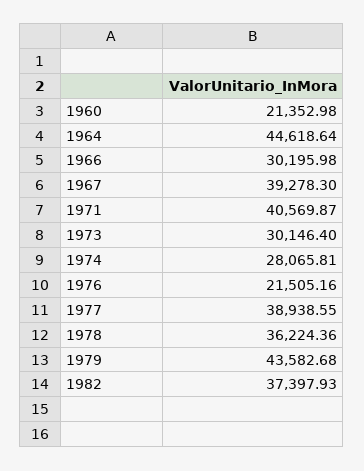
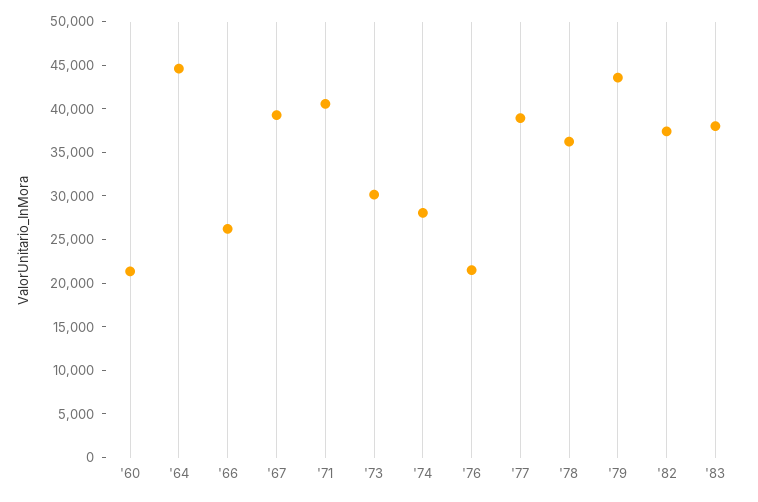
1966: 30195.98 -> 26000
'83: none -> 38000

